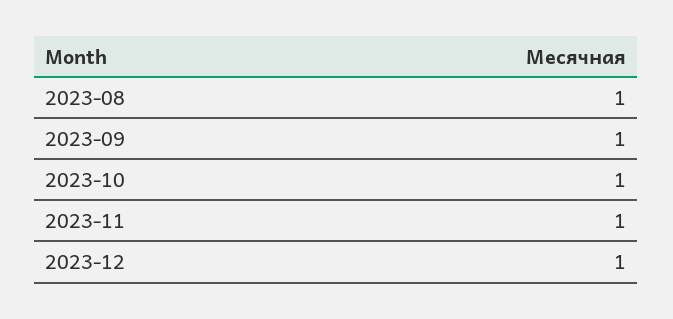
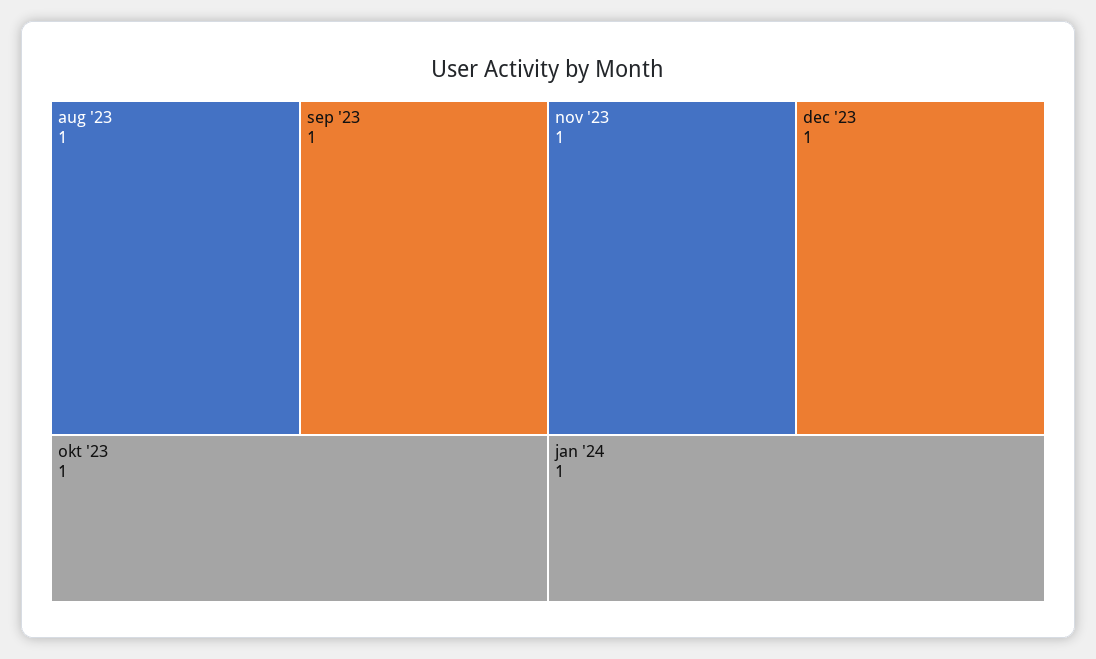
jan '24: none -> 1

